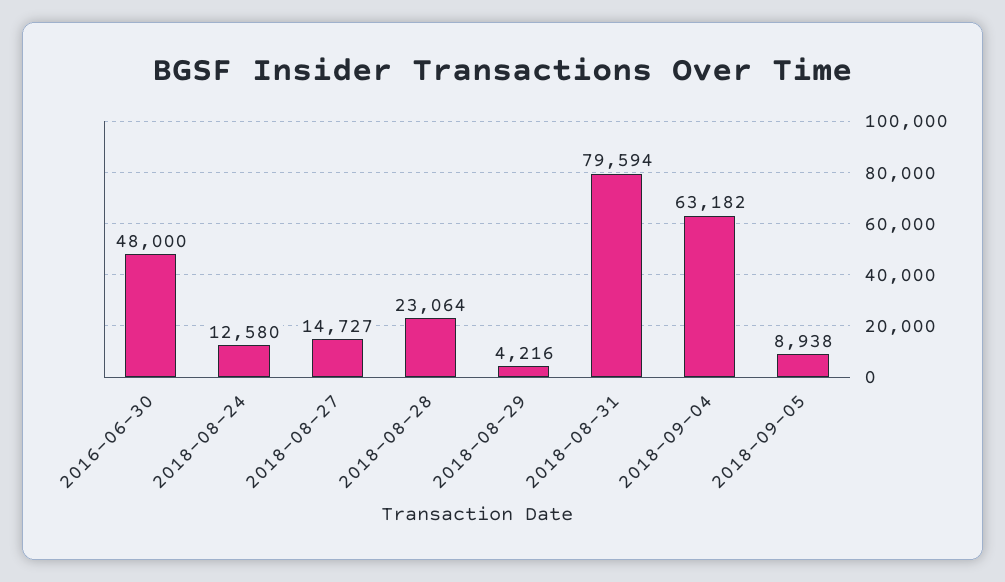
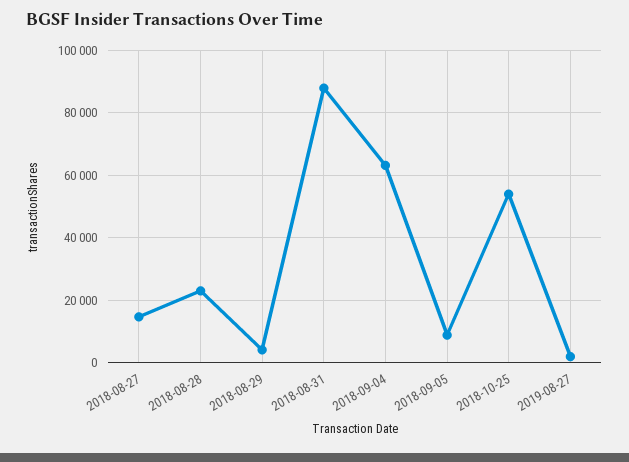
2016-06-30: 48000 -> none
2018-08-24: 12580 -> none
2018-08-31: 79594 -> 88000
2018-10-25: none -> 54000
2019-08-27: none -> 2000

